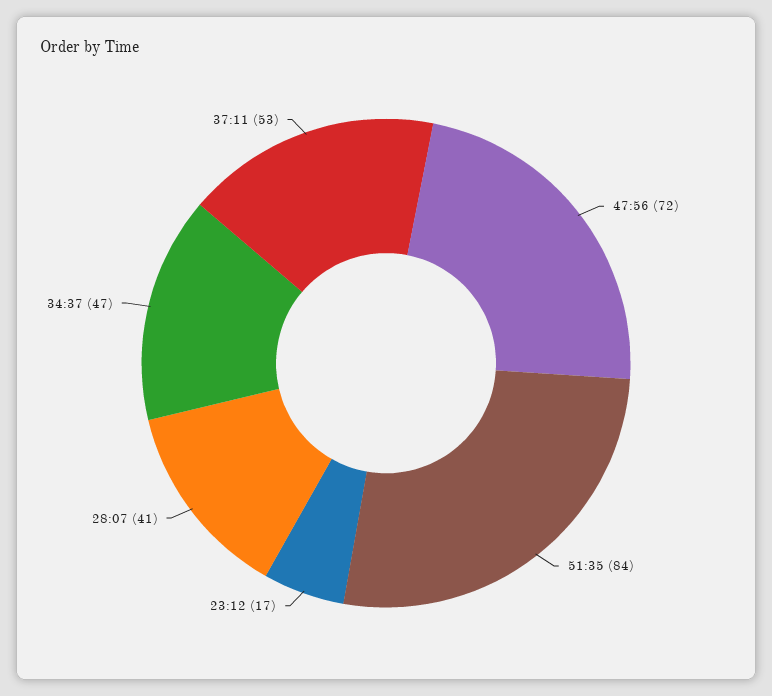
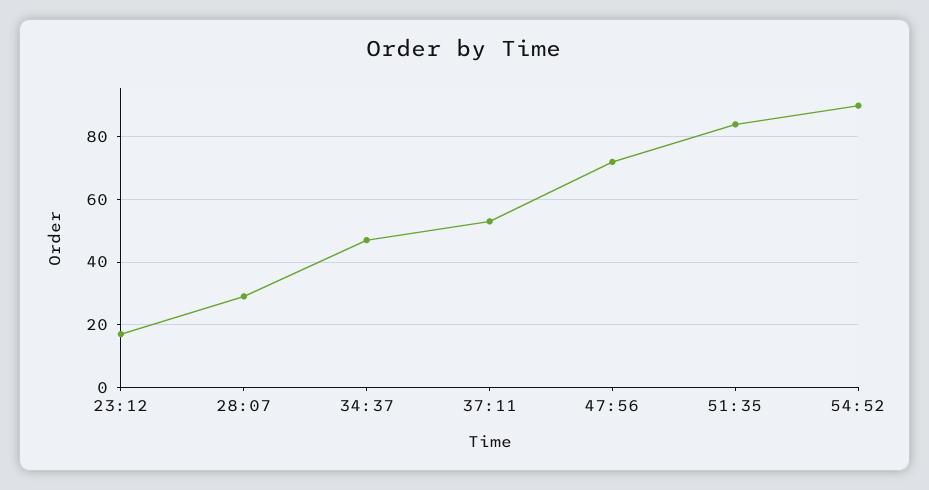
28:07: 41 -> 30
54:52: none -> 90

